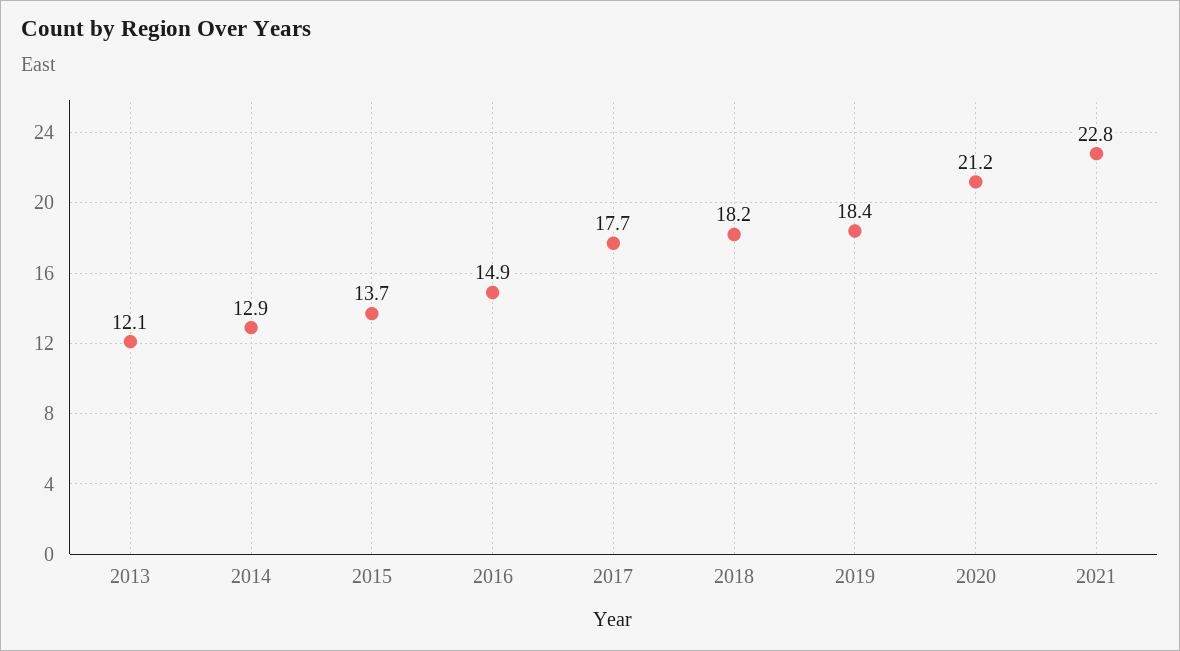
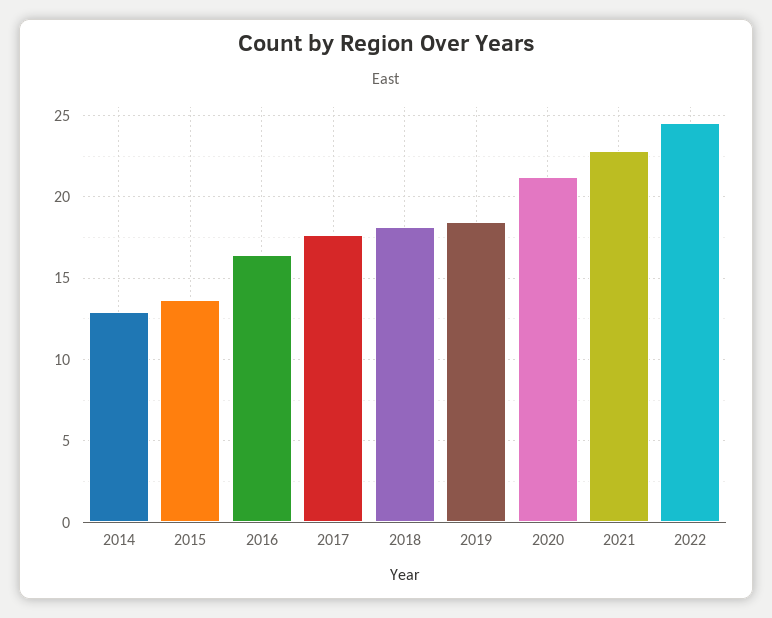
2013: 12.1 -> none
2016: 14.9 -> 16.5
2022: none -> 24.5

